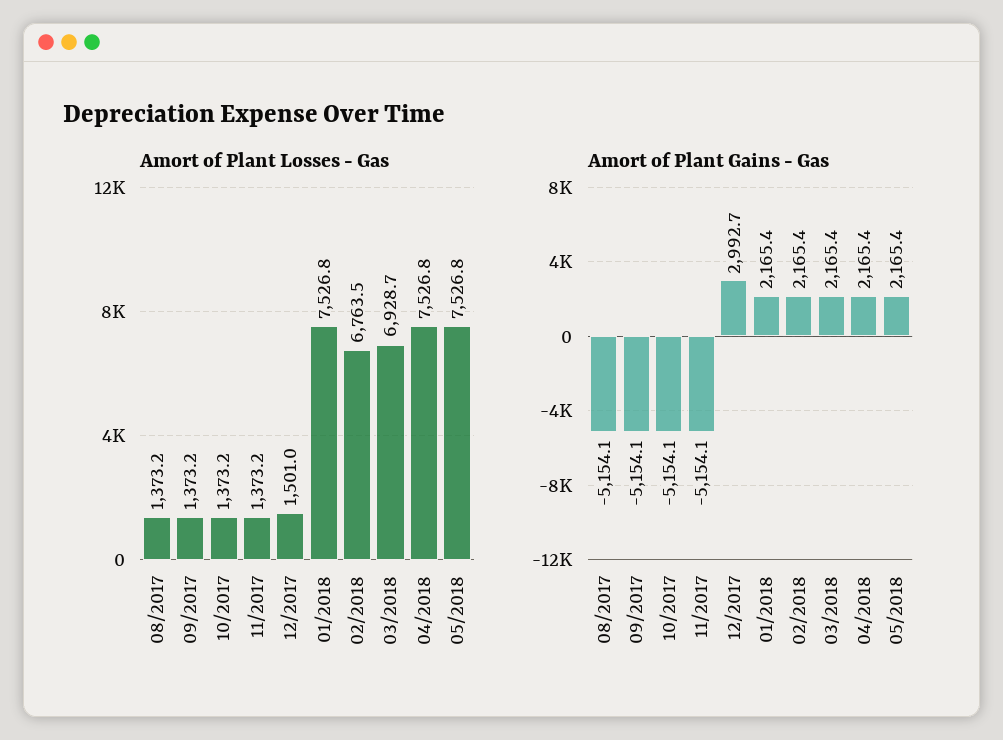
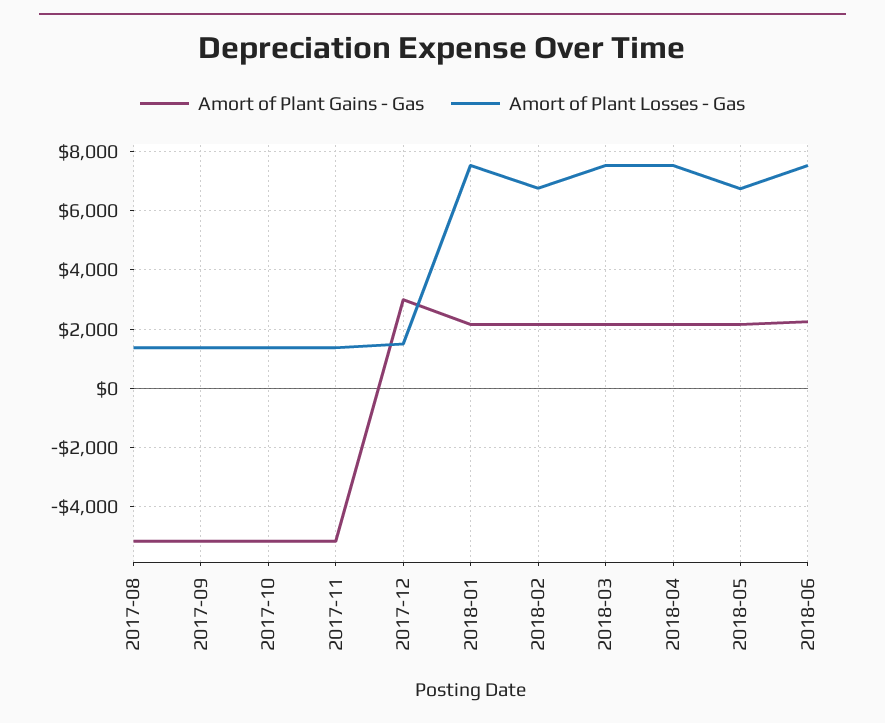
Amort of Plant Losses - Gas, 03/2018: 6928.7 -> 7500
Amort of Plant Losses - Gas, 05/2018: 7526.8 -> 6750
Amort of Plant Gains - Gas, 2018-06: none -> 2250
Amort of Plant Losses - Gas, 2018-06: none -> 7500

